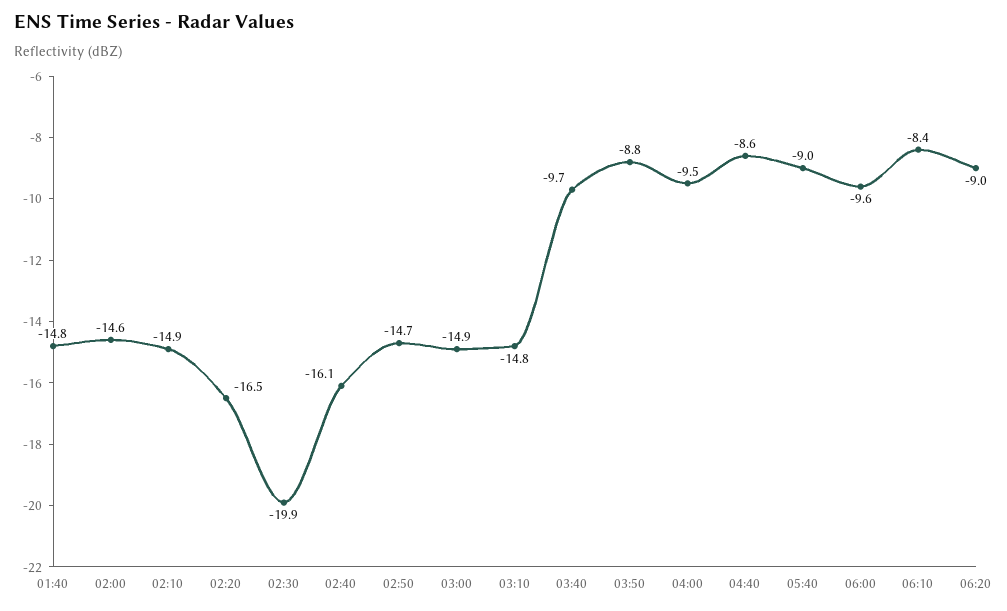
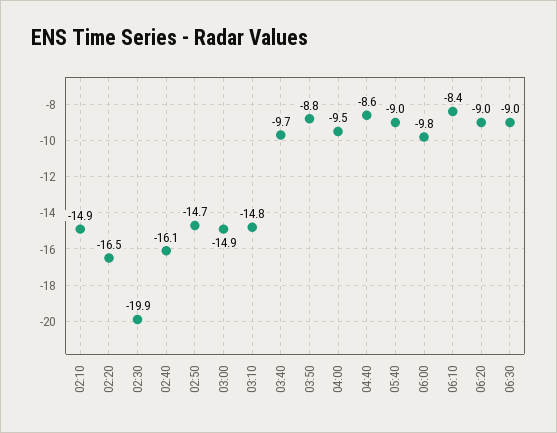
01:40: -14.8 -> none
02:00: -14.6 -> none
06:00: -9.6 -> -9.8
06:30: none -> -9

